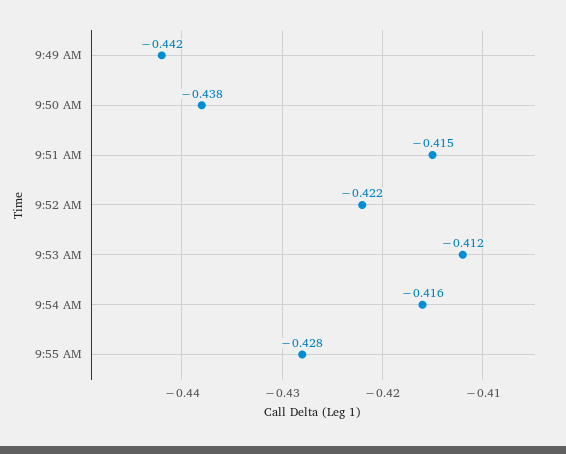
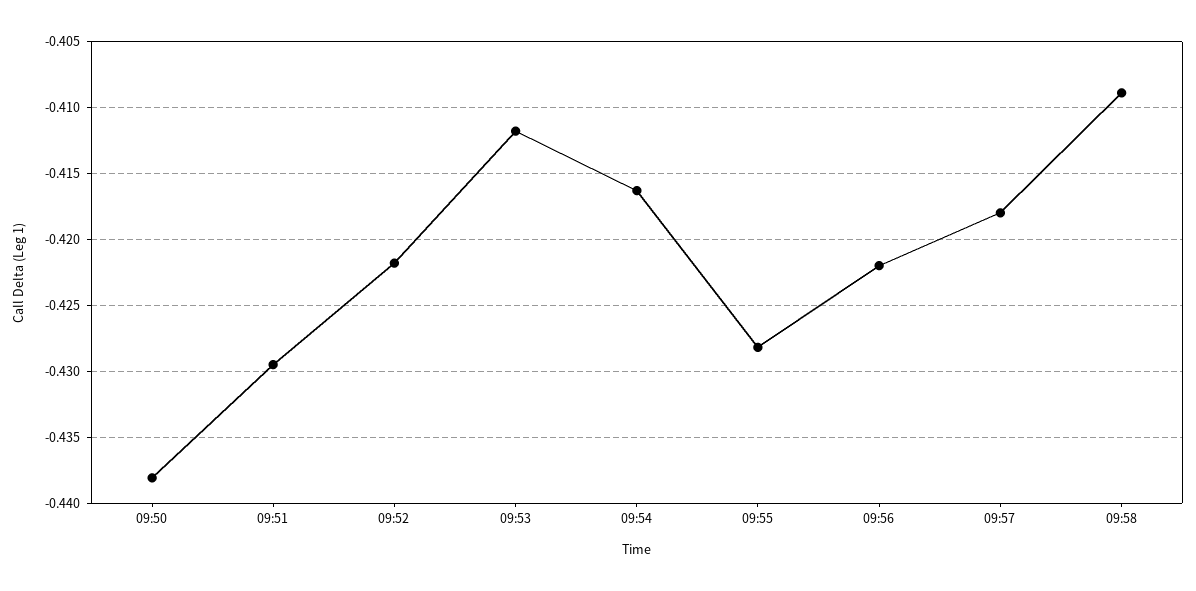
9:49 AM: -0.442 -> none
9:51 AM: -0.415 -> -0.4295
09:56: none -> -0.422
09:57: none -> -0.418
09:58: none -> -0.409

